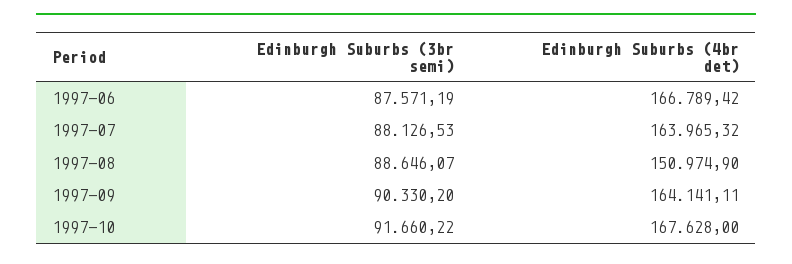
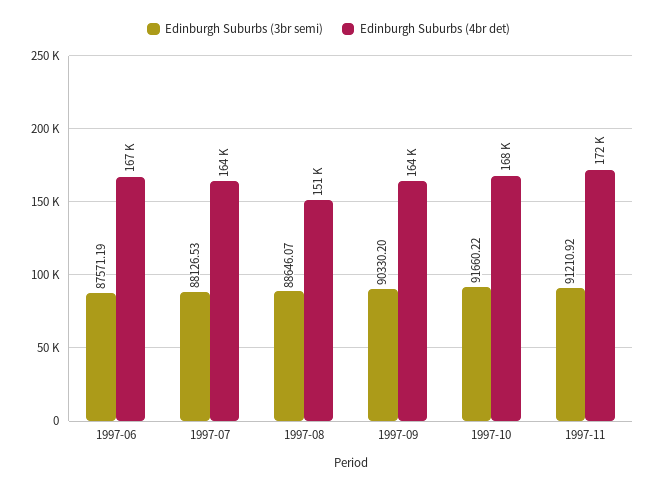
Edinburgh Suburbs (3br semi), 1997-11: none -> 91210.92
Edinburgh Suburbs (4br det), 1997-11: none -> 172000

